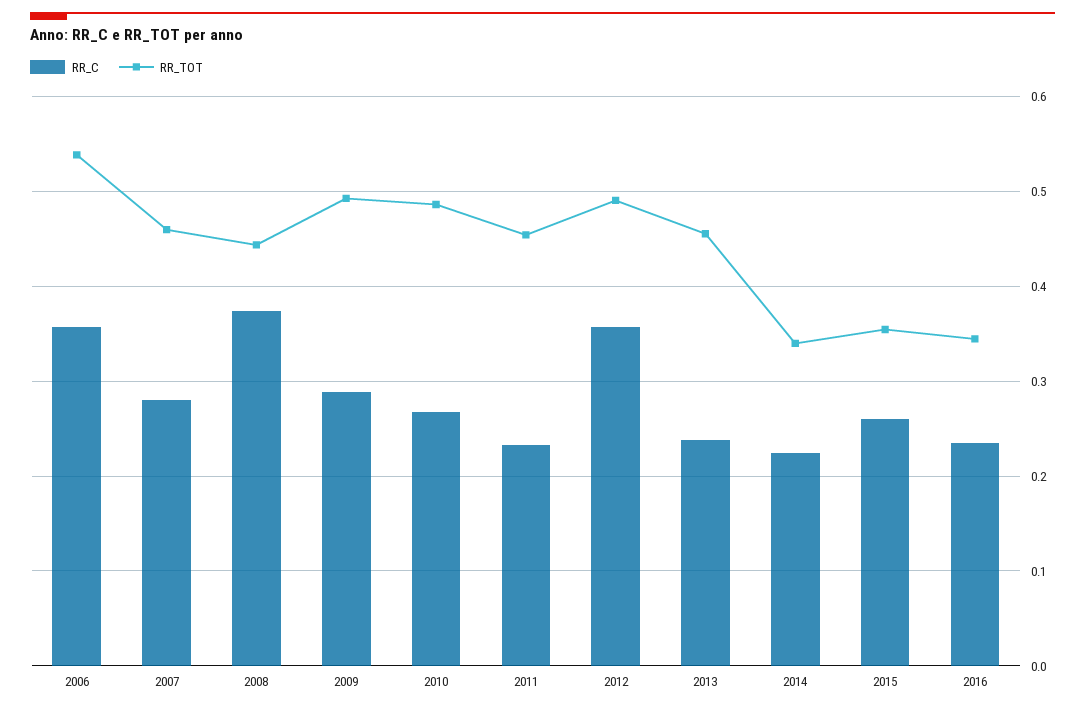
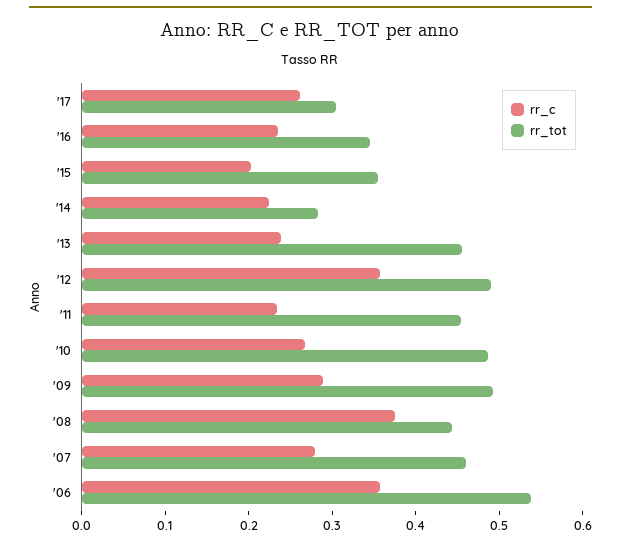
RR_TOT, 2014: 0.34 -> 0.28
RR_C, 2015: 0.26 -> 0.2
RR_C, '17: none -> 0.26
RR_TOT, '17: none -> 0.3

